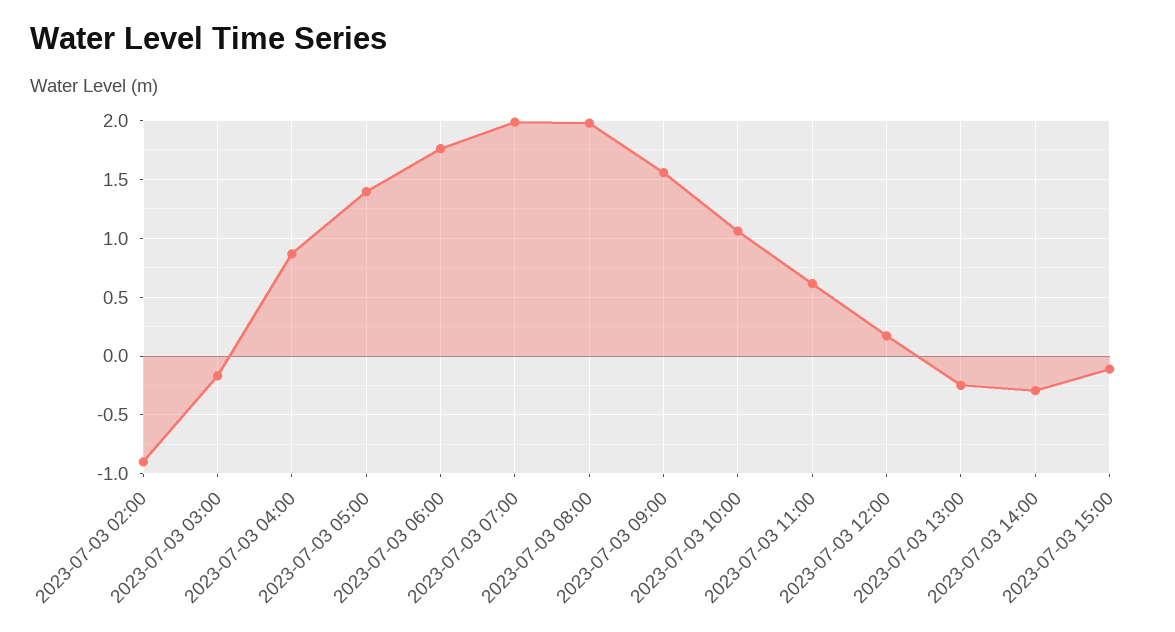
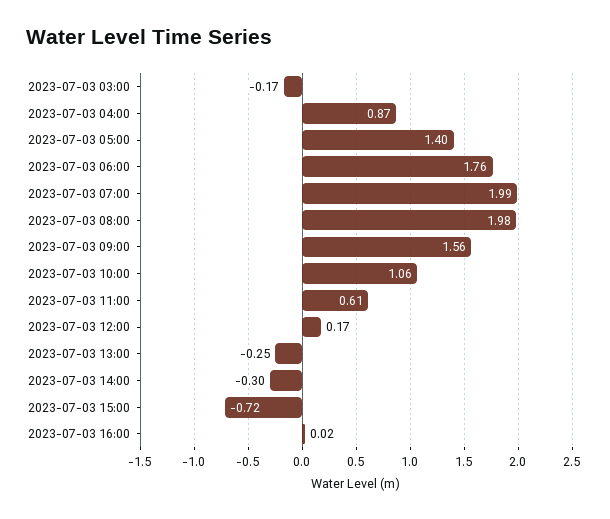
2023-07-03 02:00: -0.9 -> none
2023-07-03 15:00: -0.1 -> -0.72
2023-07-03 16:00: none -> 0.02

